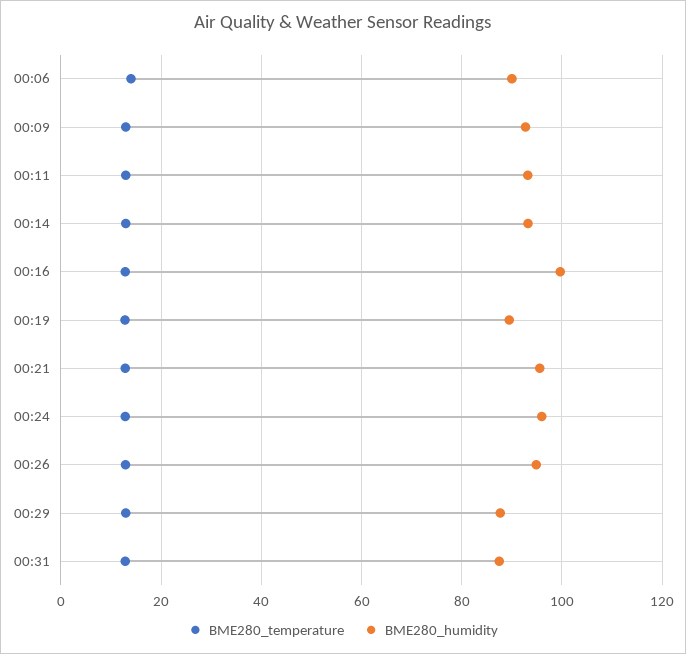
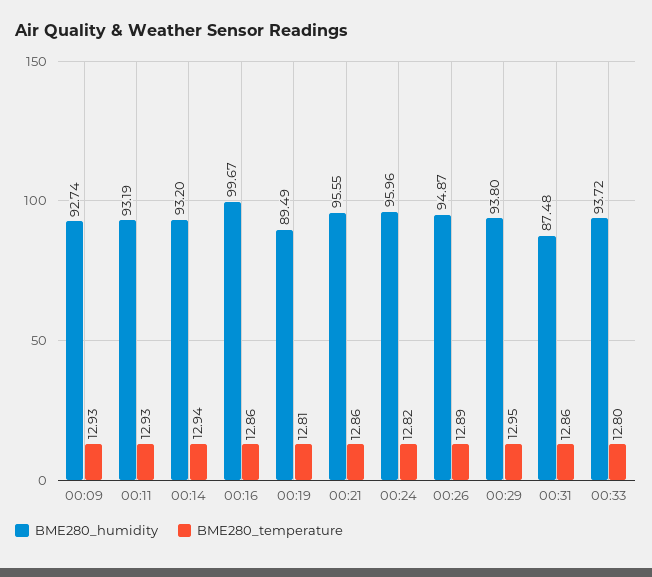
BME280_temperature, 00:06: 14 -> none
BME280_humidity, 00:06: 90 -> none
BME280_humidity, 00:29: 88 -> 93.8
BME280_humidity, 00:33: none -> 93.72
BME280_temperature, 00:33: none -> 12.8

